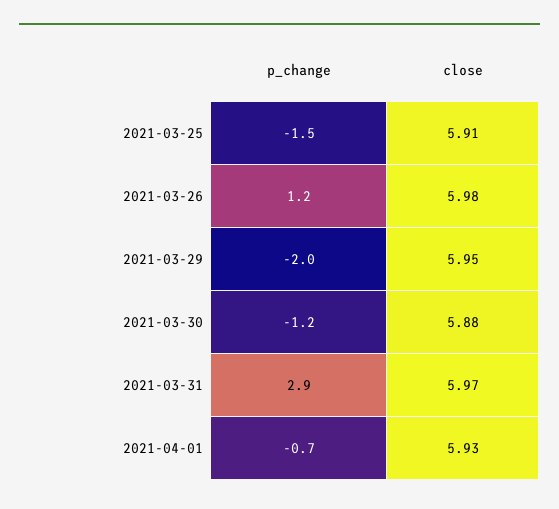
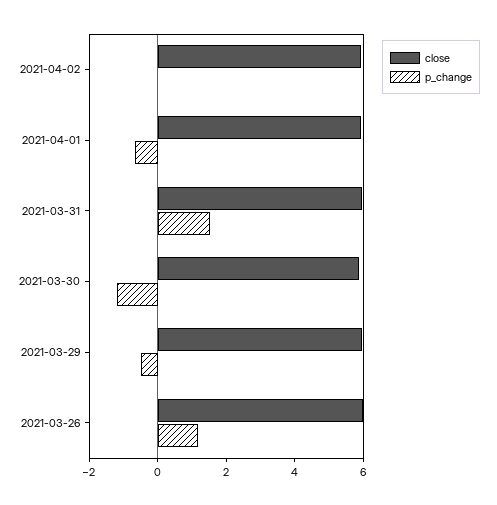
p_change, 2021-03-25: -1.5 -> none
close, 2021-03-25: 5.91 -> none
p_change, 2021-03-29: -2 -> -0.5
p_change, 2021-03-31: 2.9 -> 1.5
close, 2021-04-02: none -> 6
p_change, 2021-04-02: none -> 0

